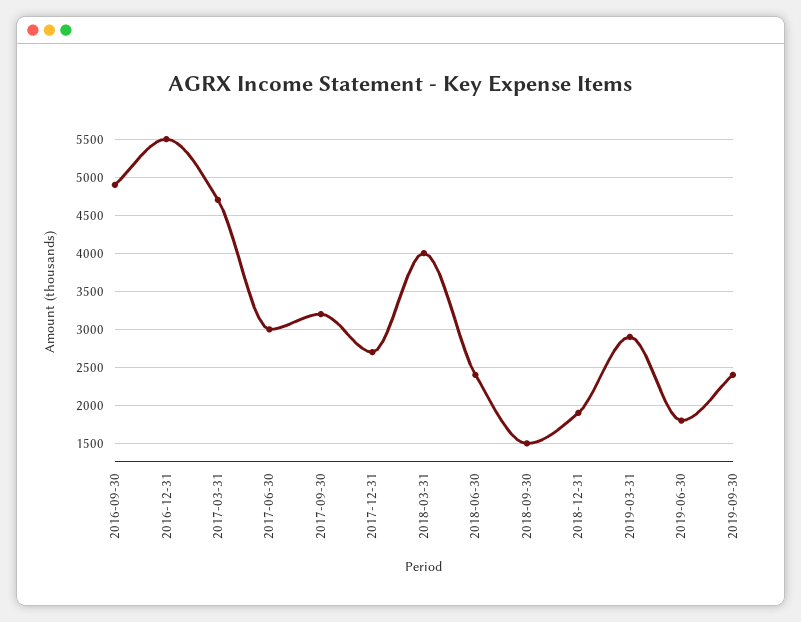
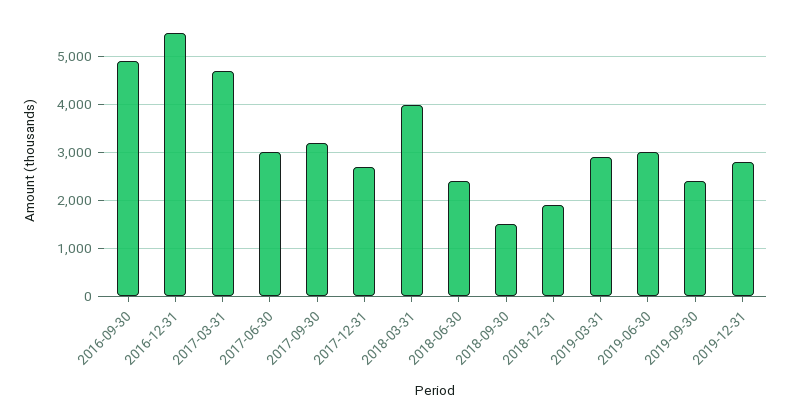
2019-06-30: 1800 -> 3000
2019-12-31: none -> 2800

